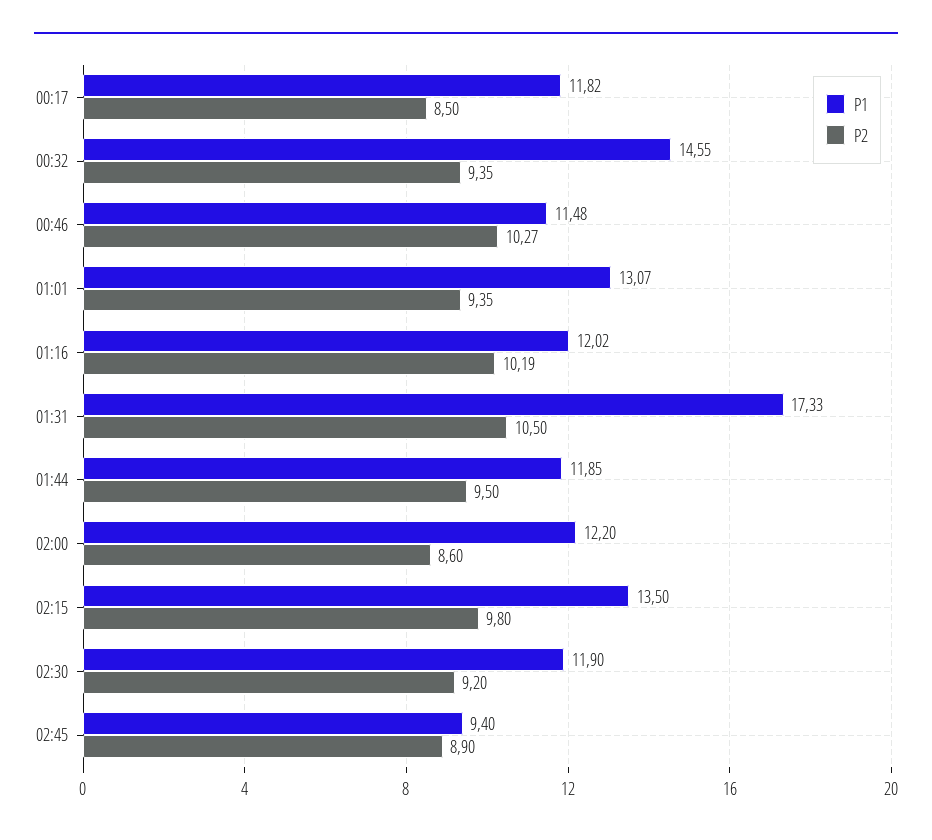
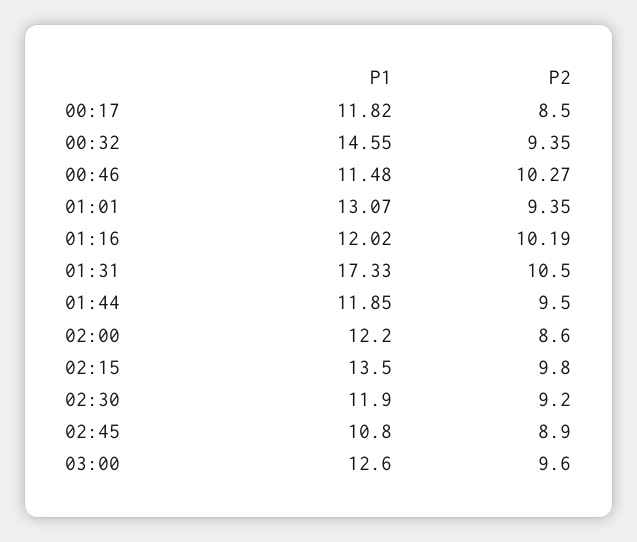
P1, 02:45: 9.4 -> 10.8
P1, 03:00: none -> 12.6
P2, 03:00: none -> 9.6

